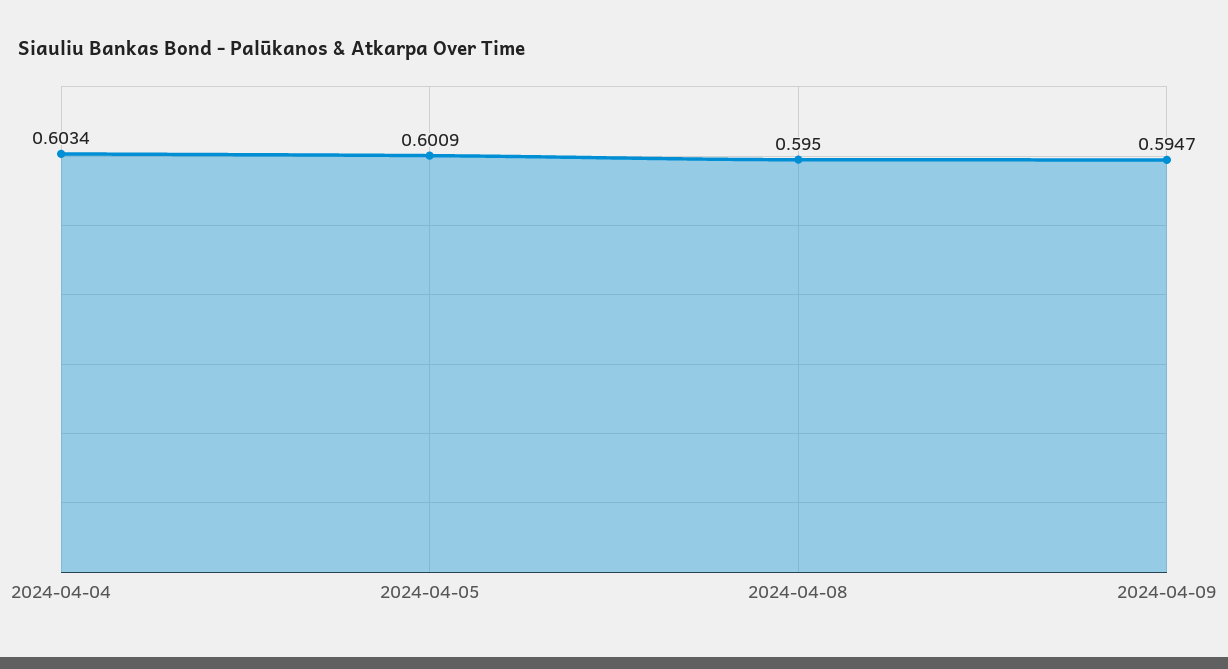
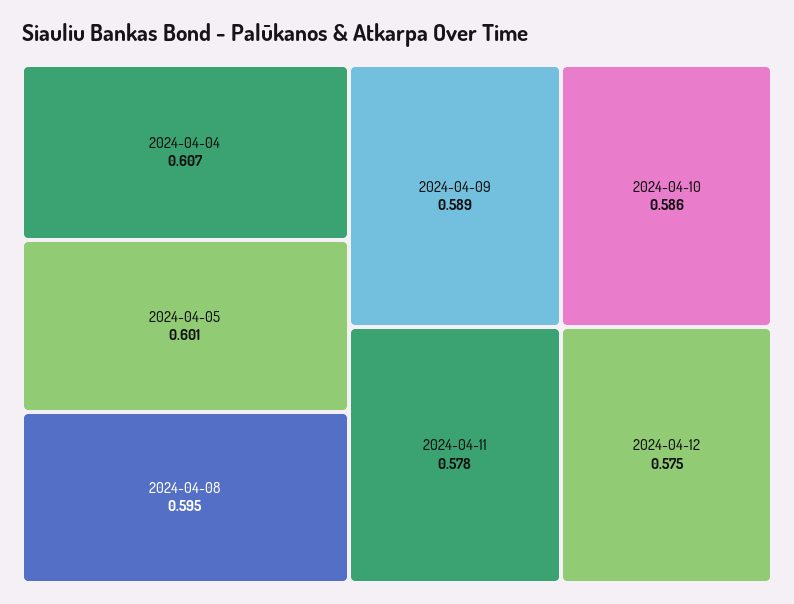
2024-04-04: 0.6034 -> 0.607
2024-04-09: 0.5947 -> 0.589
2024-04-10: none -> 0.586
2024-04-11: none -> 0.578
2024-04-12: none -> 0.575

